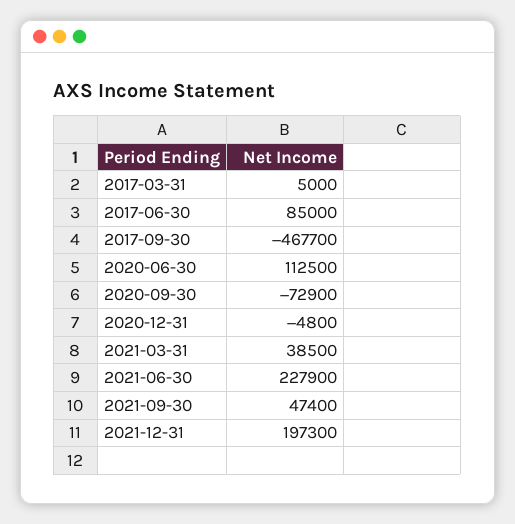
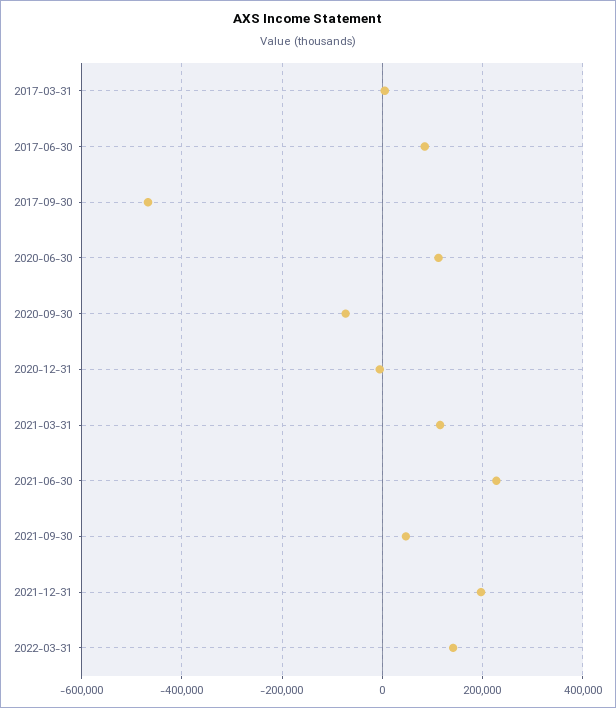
2021-03-31: 38500 -> 120000
2022-03-31: none -> 140000

